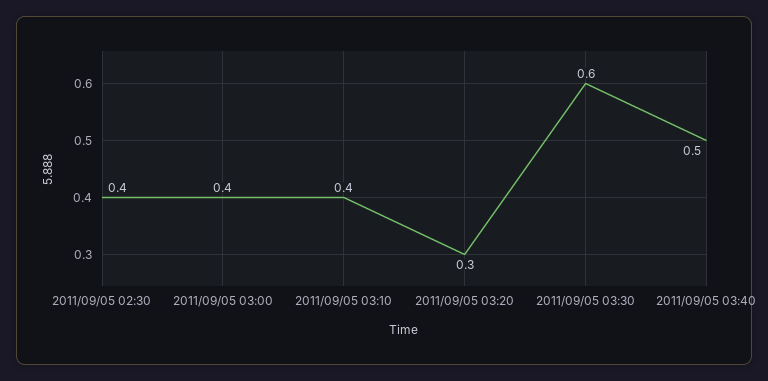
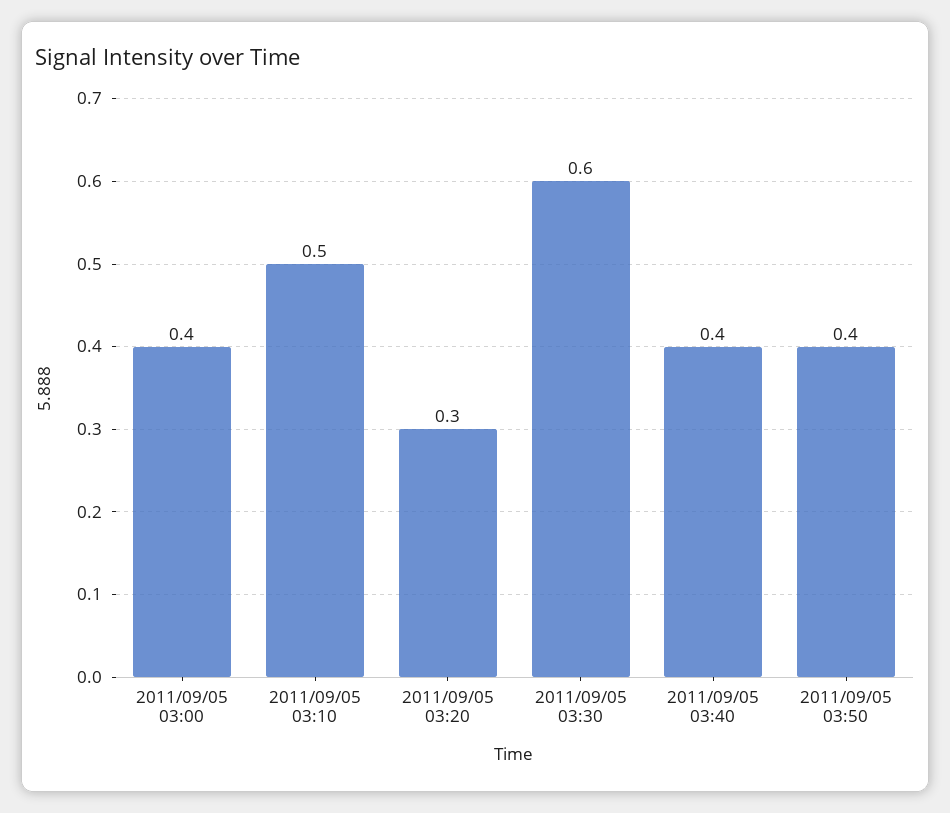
2011/09/05 02:30: 0.4 -> none
2011/09/05 03:10: 0.4 -> 0.5
2011/09/05 03:40: 0.5 -> 0.4
2011/09/05 03:50: none -> 0.4

